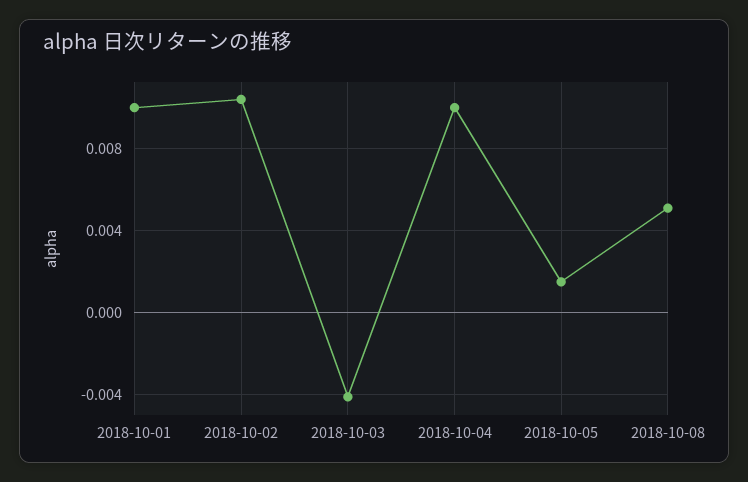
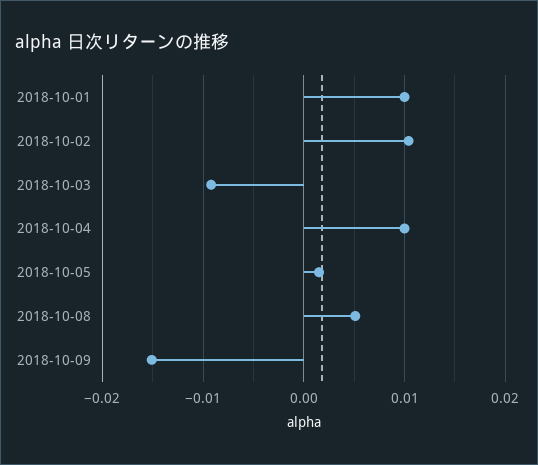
2018-10-03: -0.004 -> -0.009
2018-10-09: none -> -0.015

